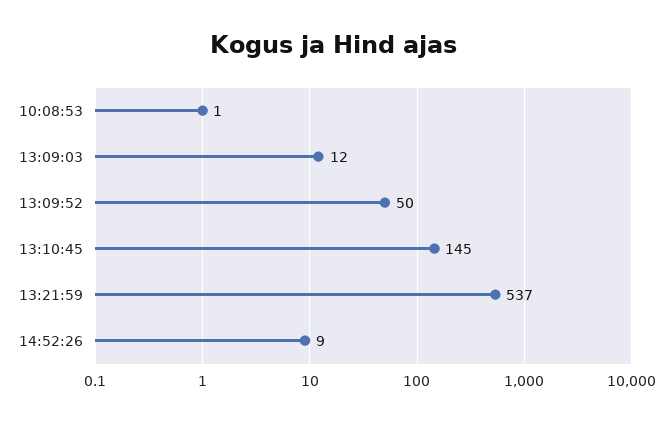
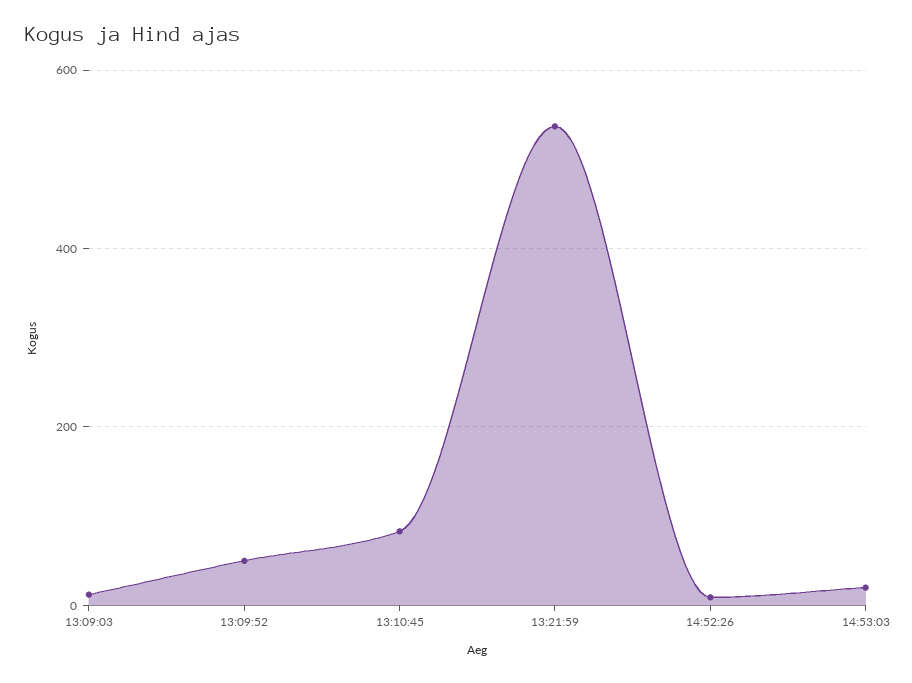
10:08:53: 1 -> none
13:10:45: 145 -> 80
14:53:03: none -> 20

